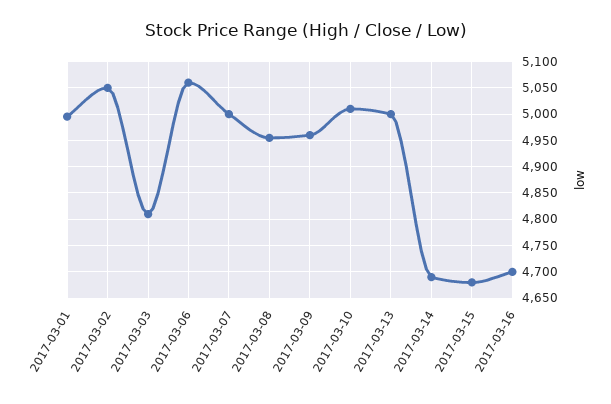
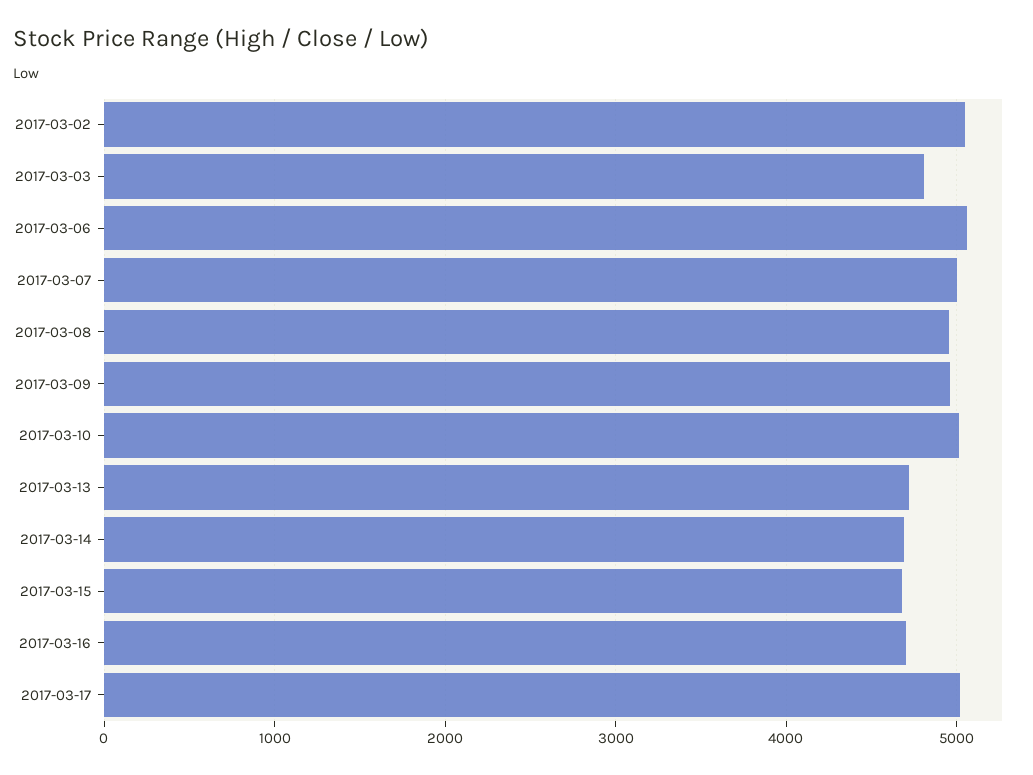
2017-03-01: 5000 -> none
2017-03-13: 5000 -> 4700
2017-03-17: none -> 5000

